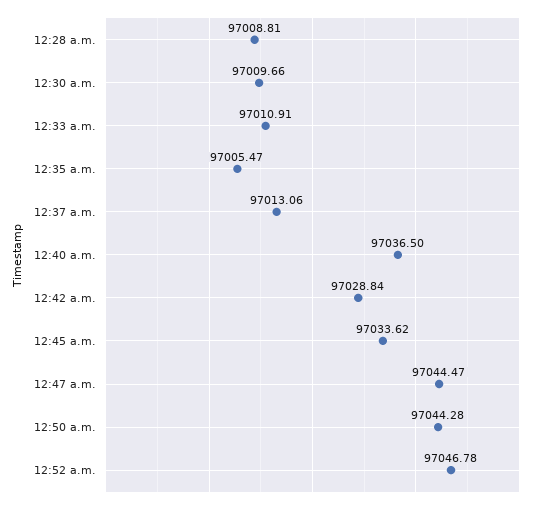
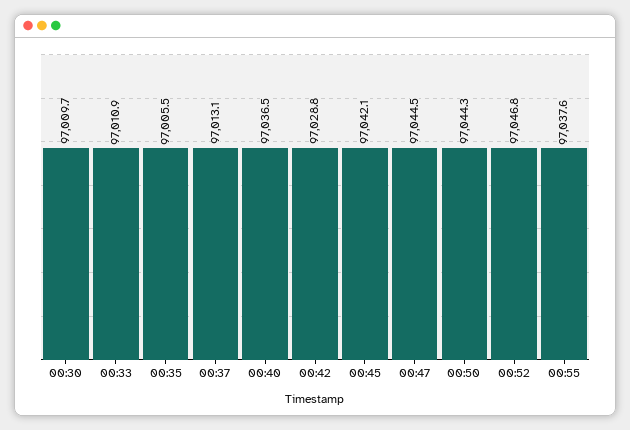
12:28 a.m.: 97008.81 -> none
12:45 a.m.: 97033.62 -> 97042.1
00:55: none -> 97037.6

